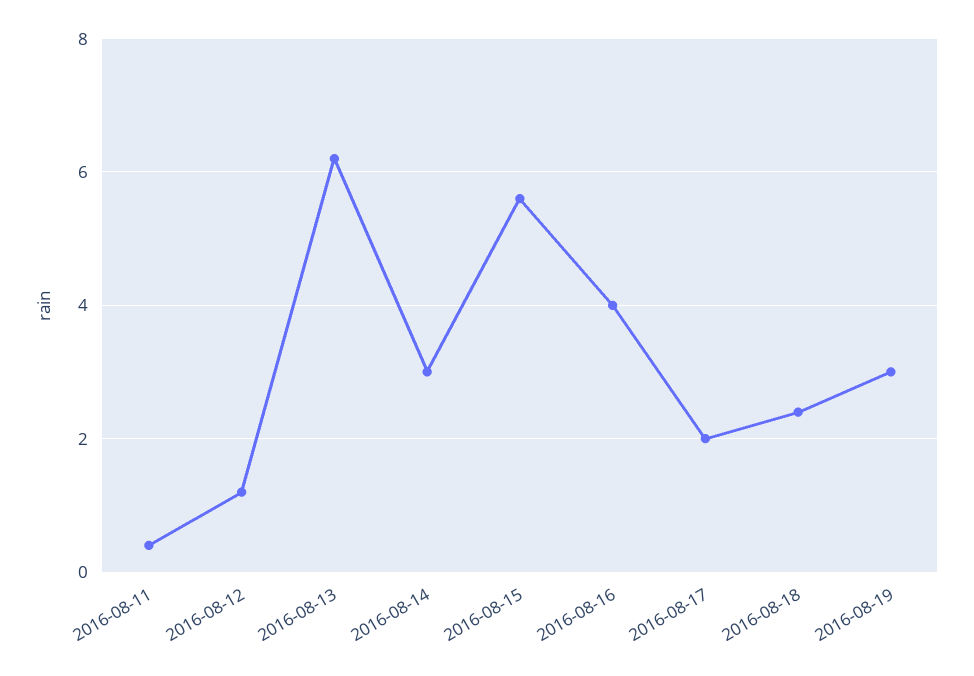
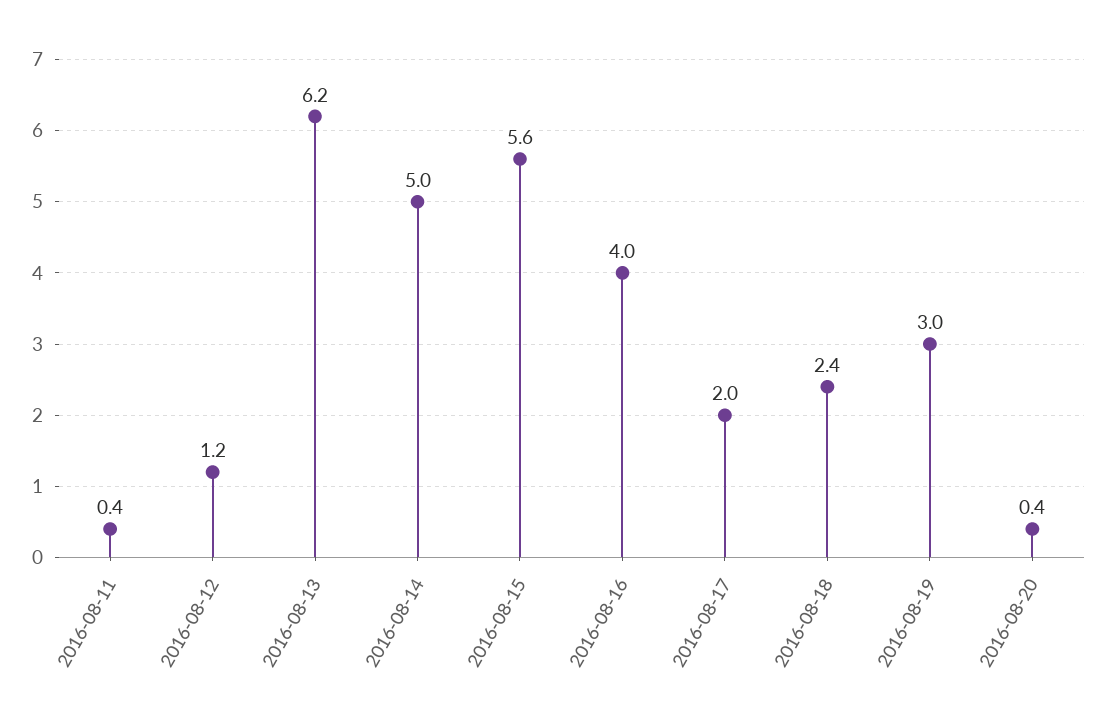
2016-08-14: 3 -> 5
2016-08-20: none -> 0.4

